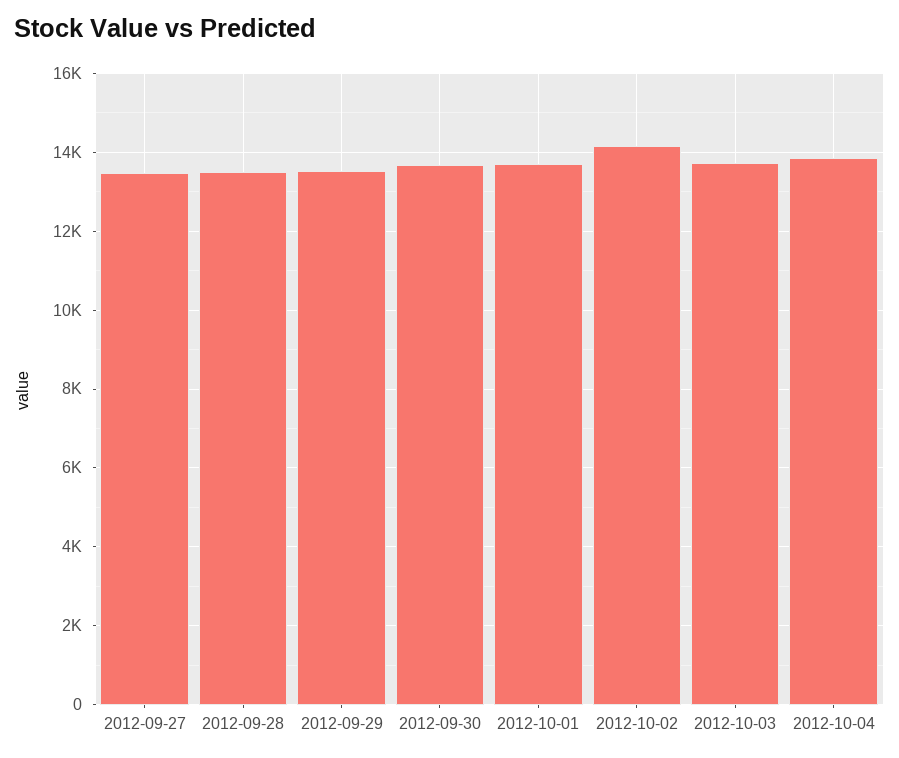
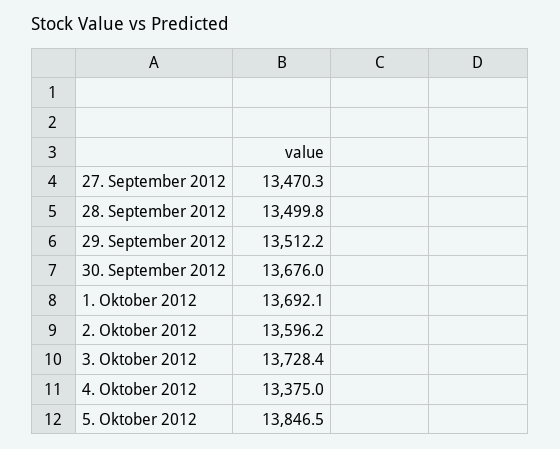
2012-10-02: 14200 -> 13596.2
2012-10-04: 13800 -> 13375
5. Oktober 2012: none -> 13846.5

